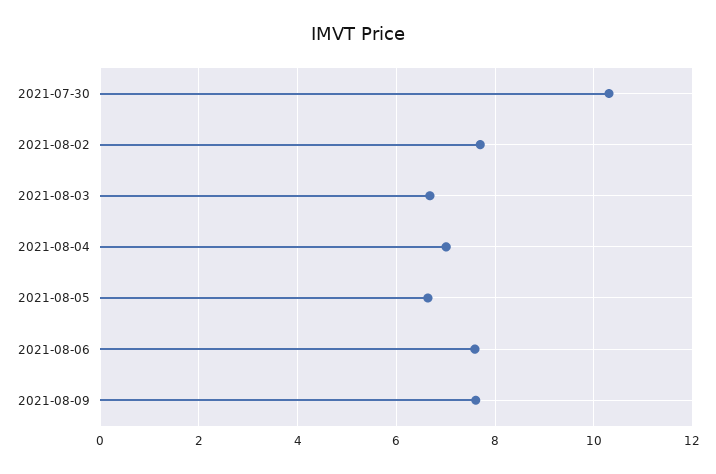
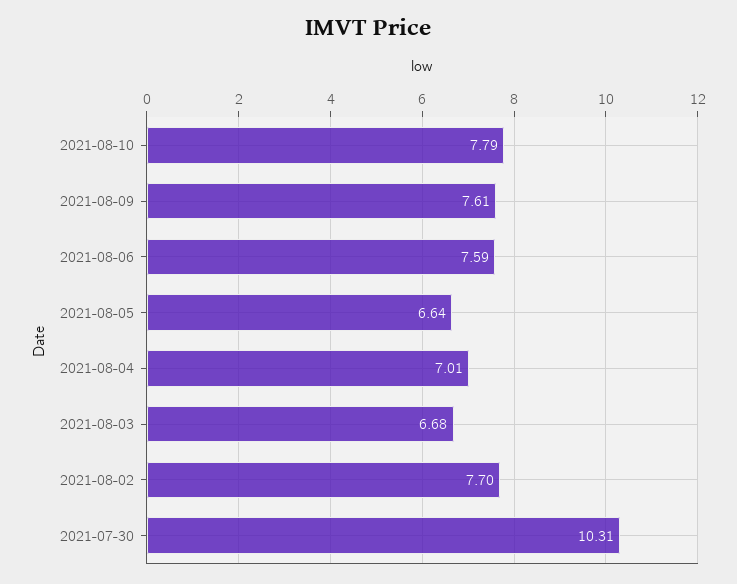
2021-08-10: none -> 7.79

